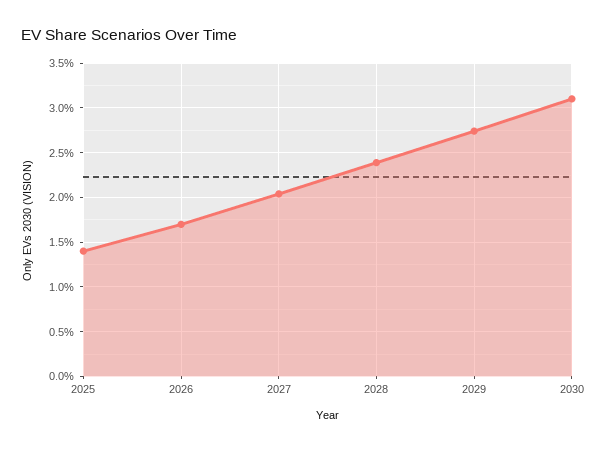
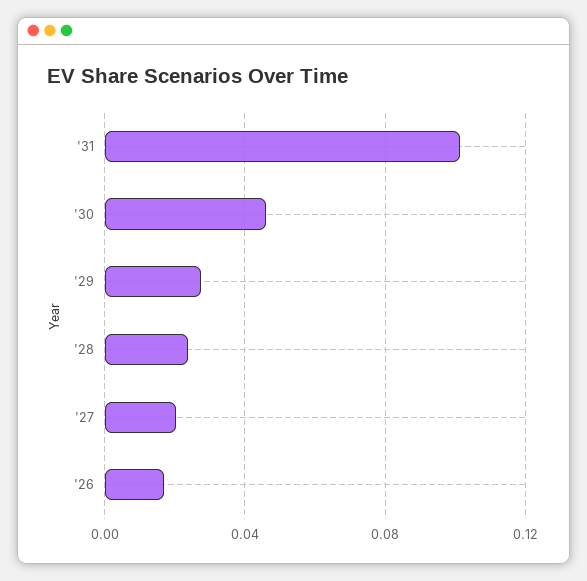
2025: 0.014 -> none
2030: 0.031 -> 0.045
'31: none -> 0.1

